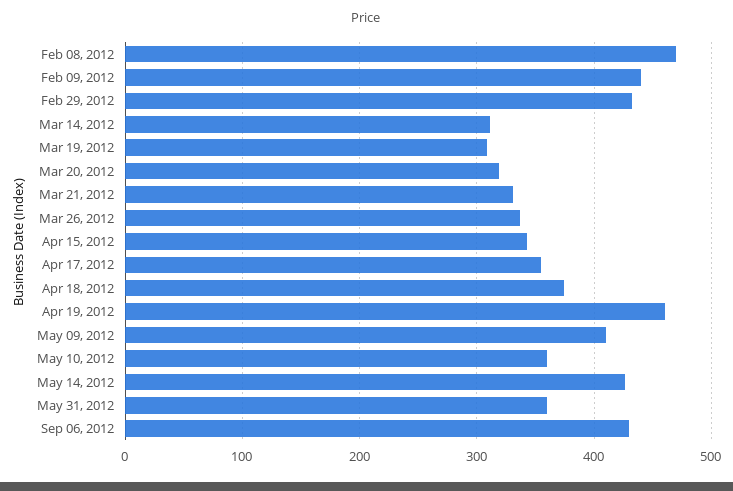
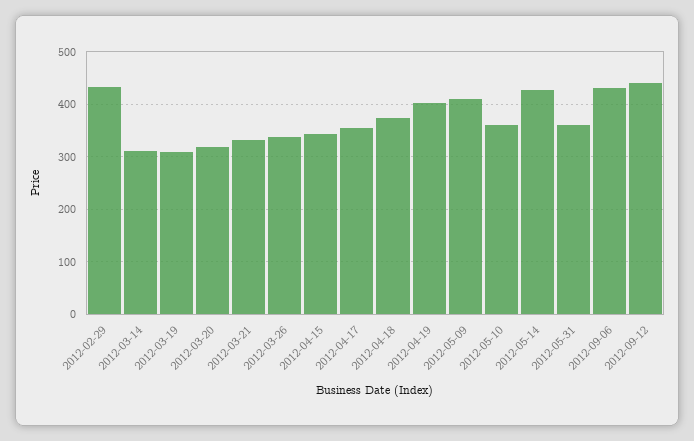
Feb 08, 2012: 470 -> none
Feb 09, 2012: 440 -> none
Apr 19, 2012: 460 -> 400
2012-09-12: none -> 440

